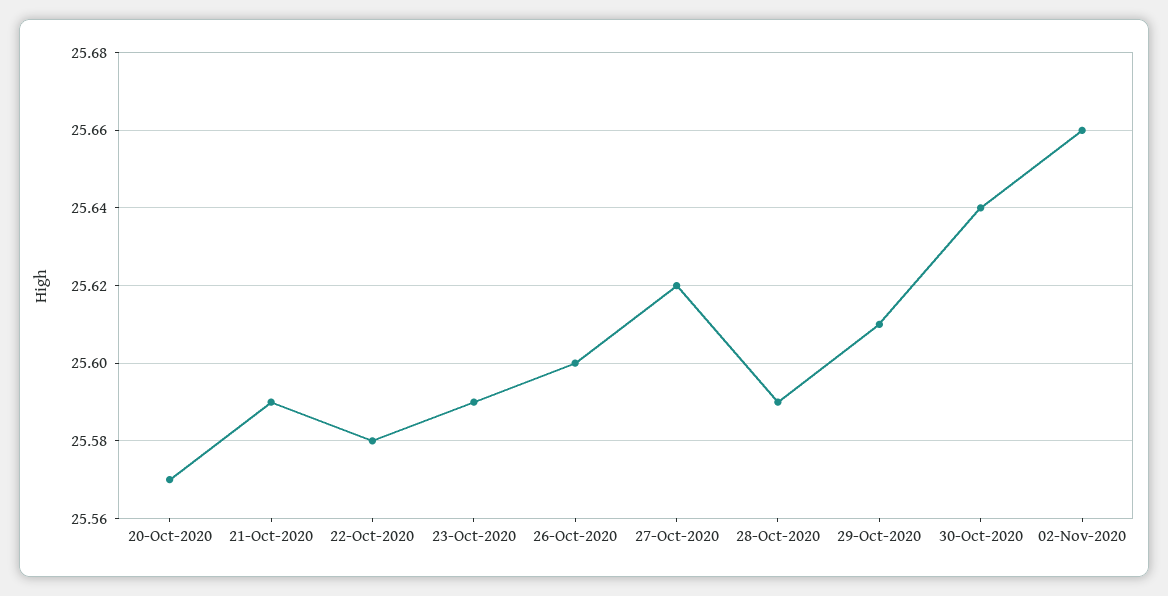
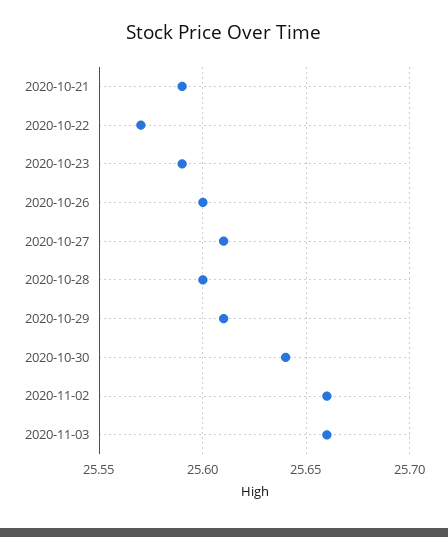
20-Oct-2020: 25.57 -> none
22-Oct-2020: 25.58 -> 25.57
27-Oct-2020: 25.62 -> 25.61
28-Oct-2020: 25.59 -> 25.6
2020-11-03: none -> 25.66

